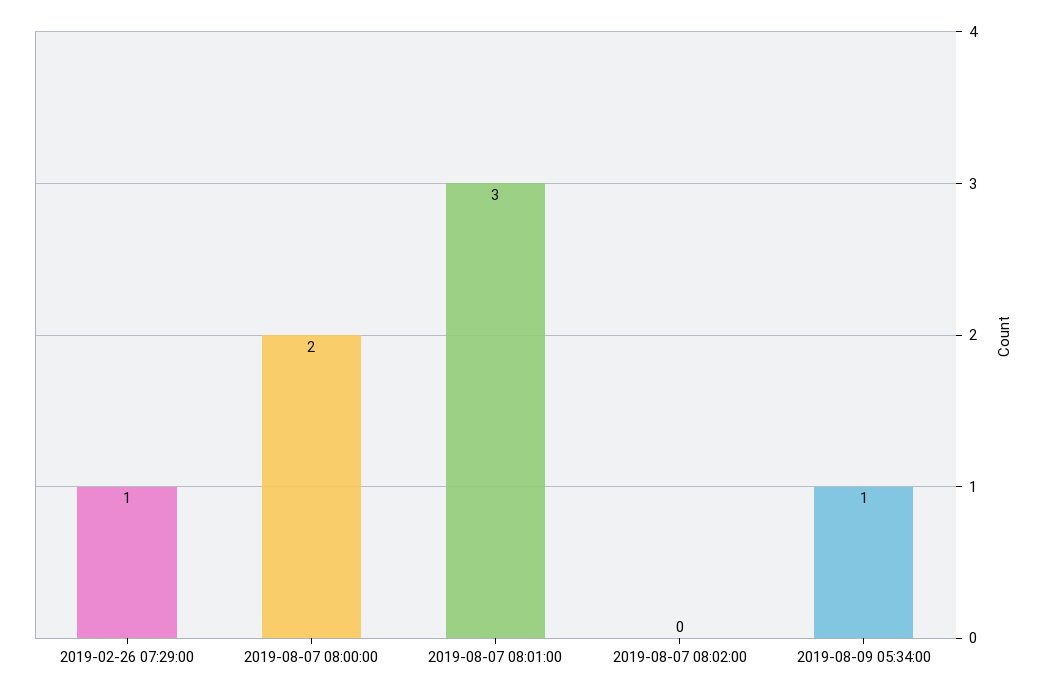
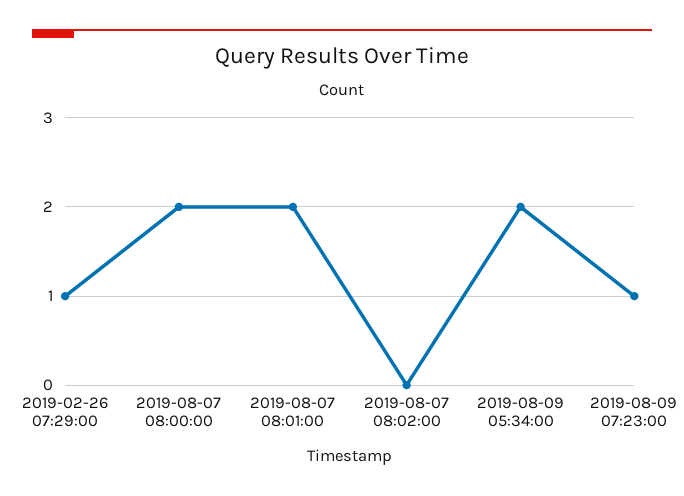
2019-08-07 08:01:00: 3 -> 2
2019-08-09 05:34:00: 1 -> 2
2019-08-09 07:23:00: none -> 1

